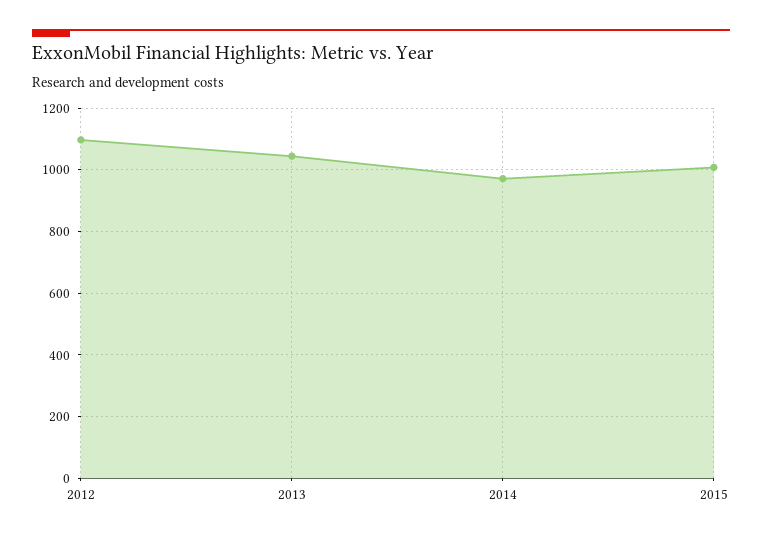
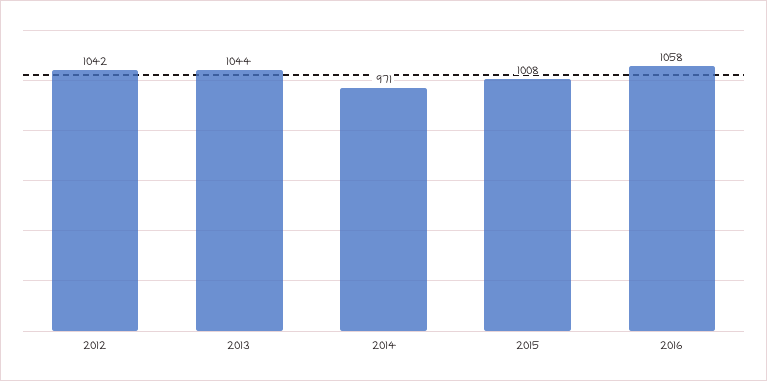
2012: 1100 -> 1042
2016: none -> 1058

